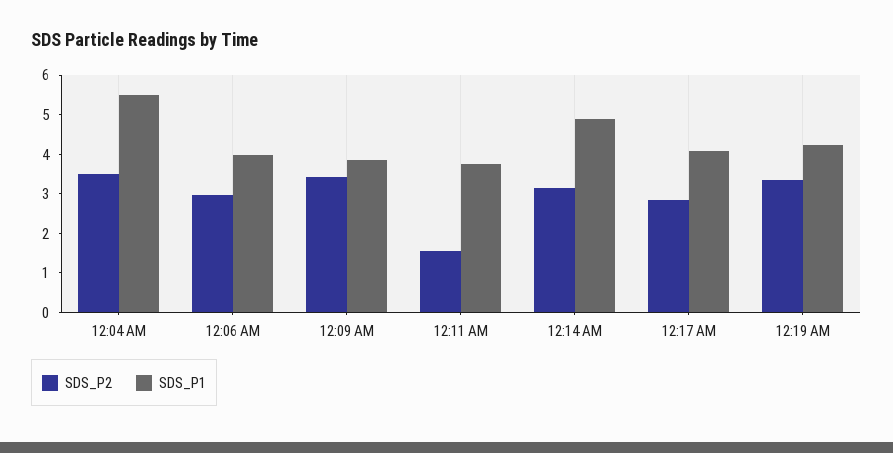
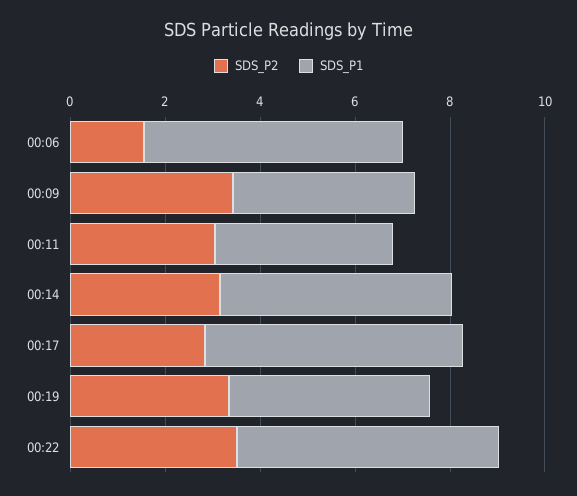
SDS_P2, 12:04 AM: 3.5 -> none
SDS_P1, 12:04 AM: 5.5 -> none
SDS_P2, 12:06 AM: 3 -> 1.5
SDS_P1, 12:06 AM: 4 -> 5.5
SDS_P2, 12:11 AM: 1.5 -> 3
SDS_P1, 12:17 AM: 4 -> 5.5
SDS_P2, 00:22: none -> 3.5
SDS_P1, 00:22: none -> 5.5

